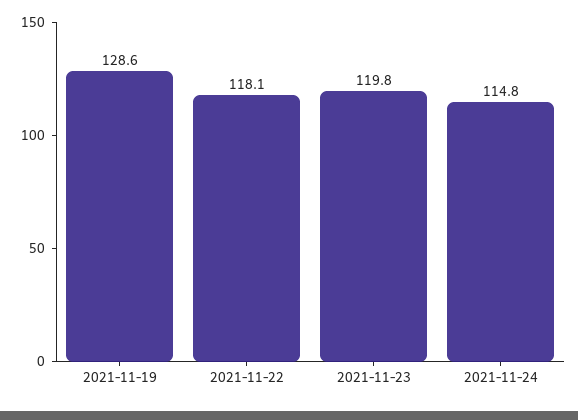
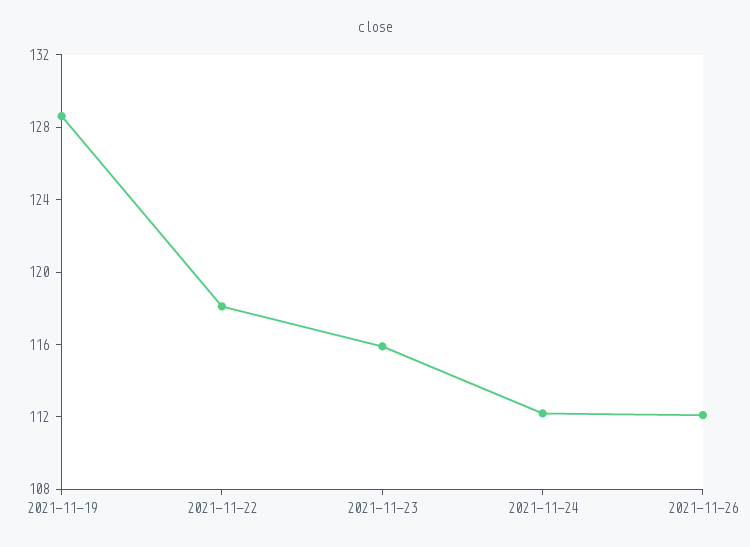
2021-11-23: 119.8 -> 116
2021-11-24: 114.8 -> 112
2021-11-26: none -> 112

